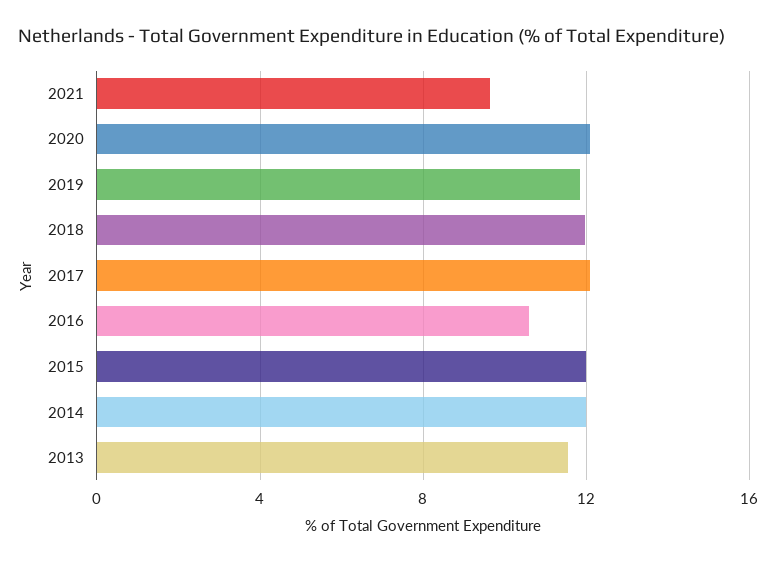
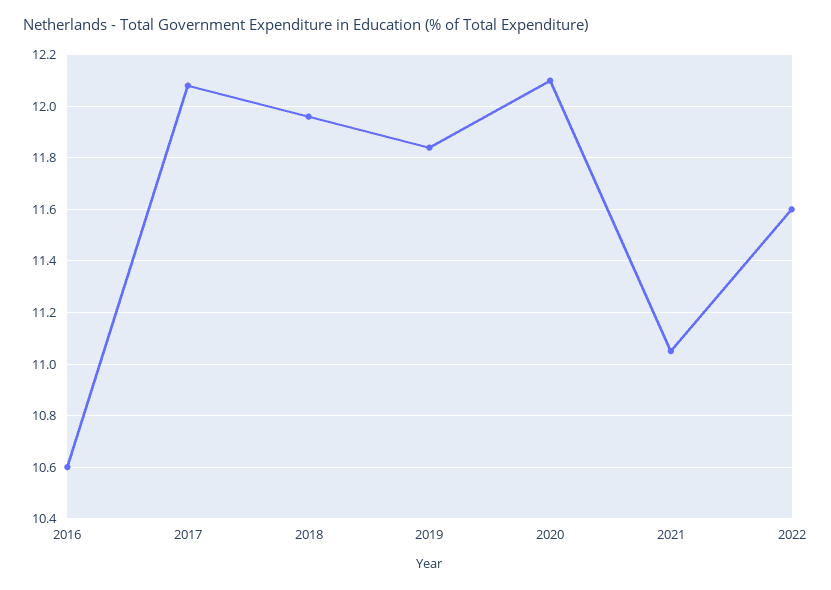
2021: 9.5 -> 11.05
2015: 12 -> none
2014: 12 -> none
2013: 11.5 -> none
2022: none -> 11.6

